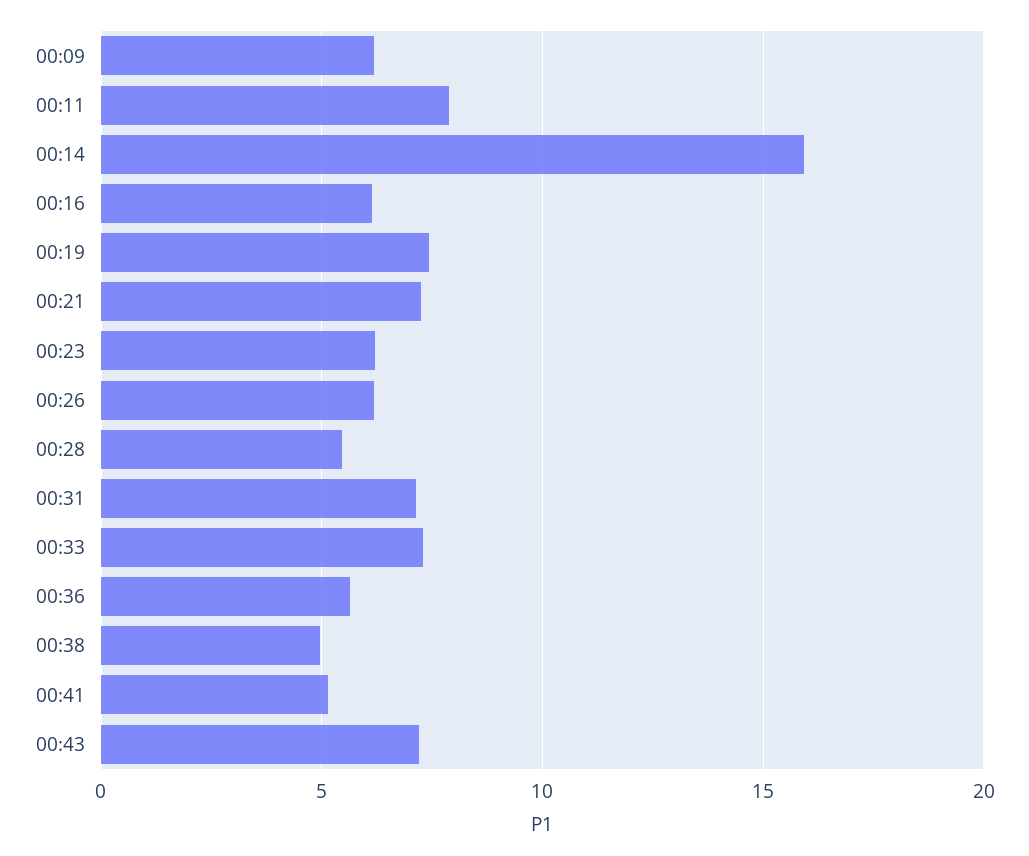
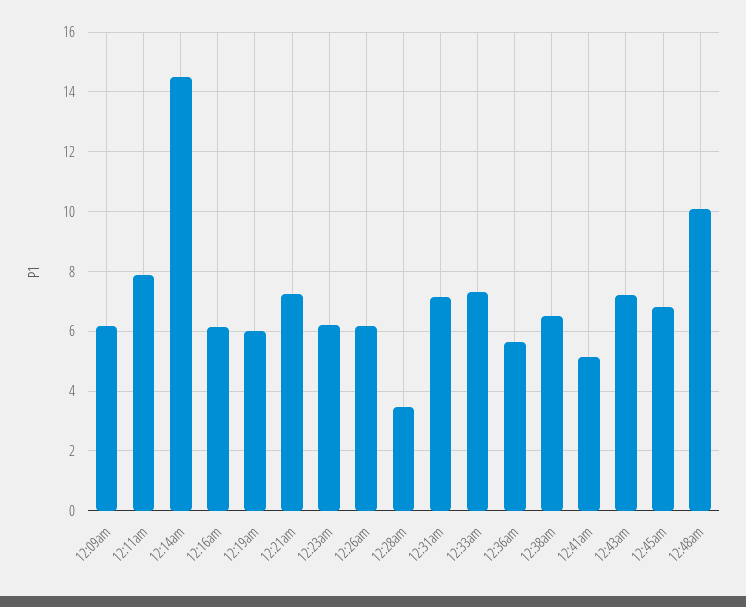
00:14: 16 -> 14.5
00:19: 7.5 -> 6
00:28: 5.5 -> 3.5
00:38: 5 -> 6.5
12:45am: none -> 6.75
12:48am: none -> 10

